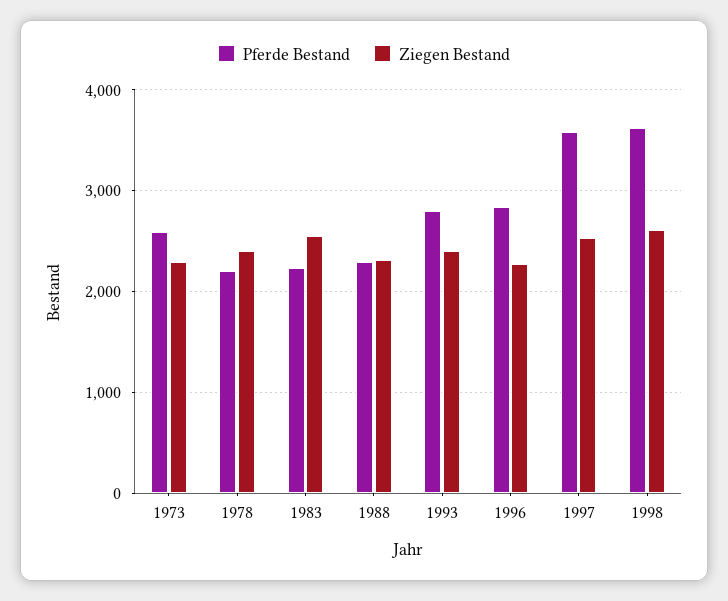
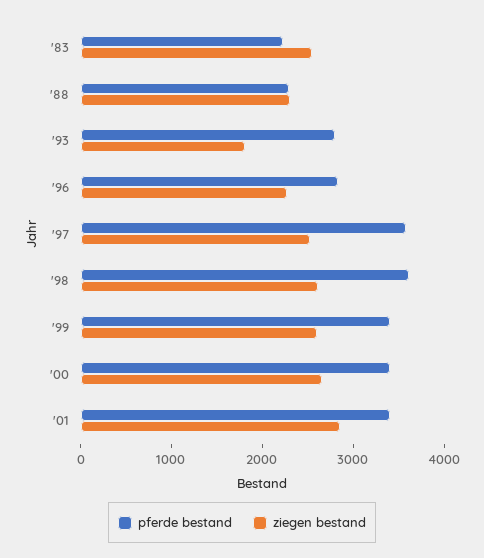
Pferde Bestand, 1973: 2600 -> none
Ziegen Bestand, 1973: 2300 -> none
Pferde Bestand, 1978: 2200 -> none
Ziegen Bestand, 1978: 2400 -> none
Ziegen Bestand, 1993: 2400 -> 1800
Pferde Bestand, '99: none -> 3400
Ziegen Bestand, '99: none -> 2600
Pferde Bestand, '00: none -> 3400
Ziegen Bestand, '00: none -> 2600
Pferde Bestand, '01: none -> 3400
Ziegen Bestand, '01: none -> 2800

